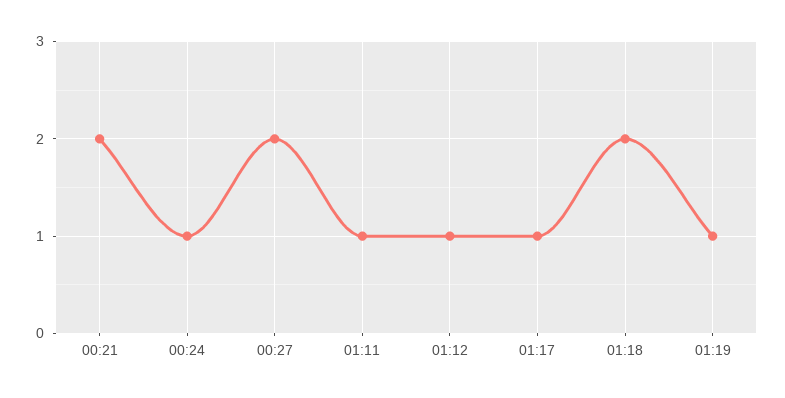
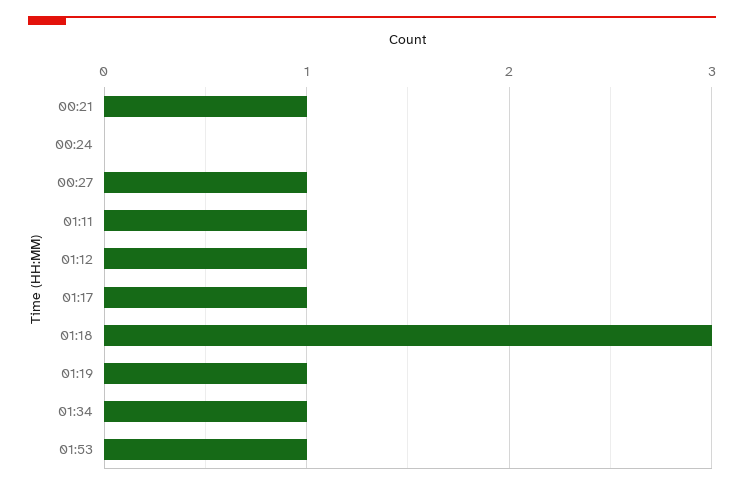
00:21: 2 -> 1
00:24: 1 -> 0
00:27: 2 -> 1
01:18: 2 -> 3
01:34: none -> 1
01:53: none -> 1

